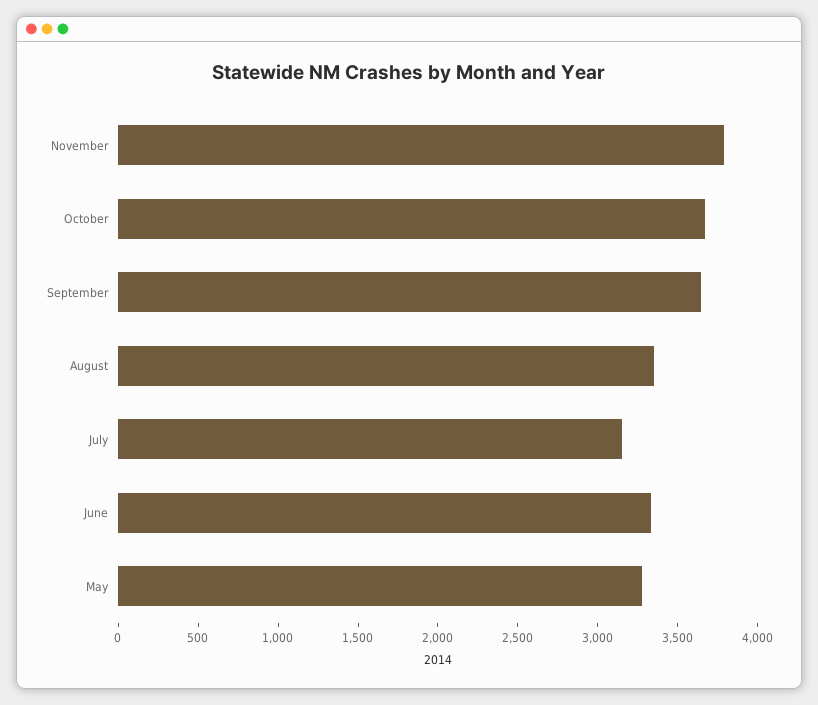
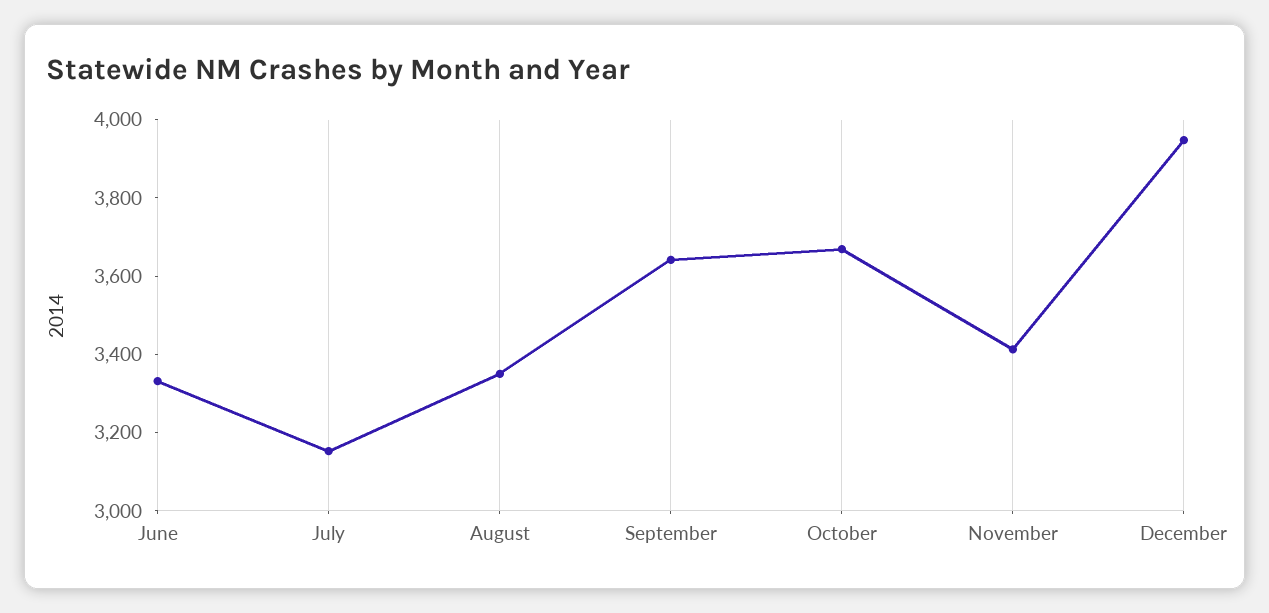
November: 3800 -> 3400
May: 3300 -> none
December: none -> 3950

